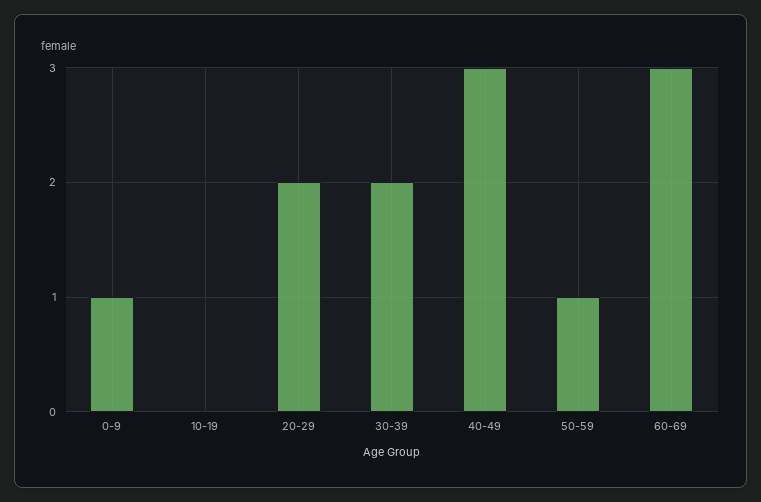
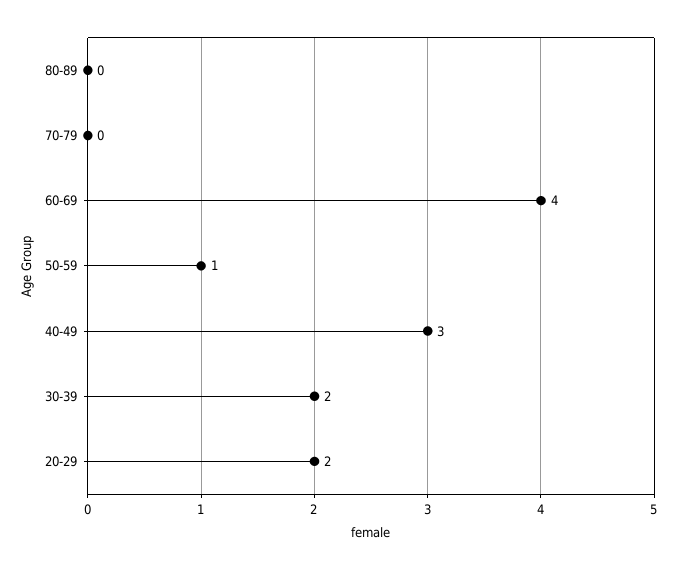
0-9: 1 -> none
10-19: 0 -> none
60-69: 3 -> 4
80-89: none -> 0
70-79: none -> 0

